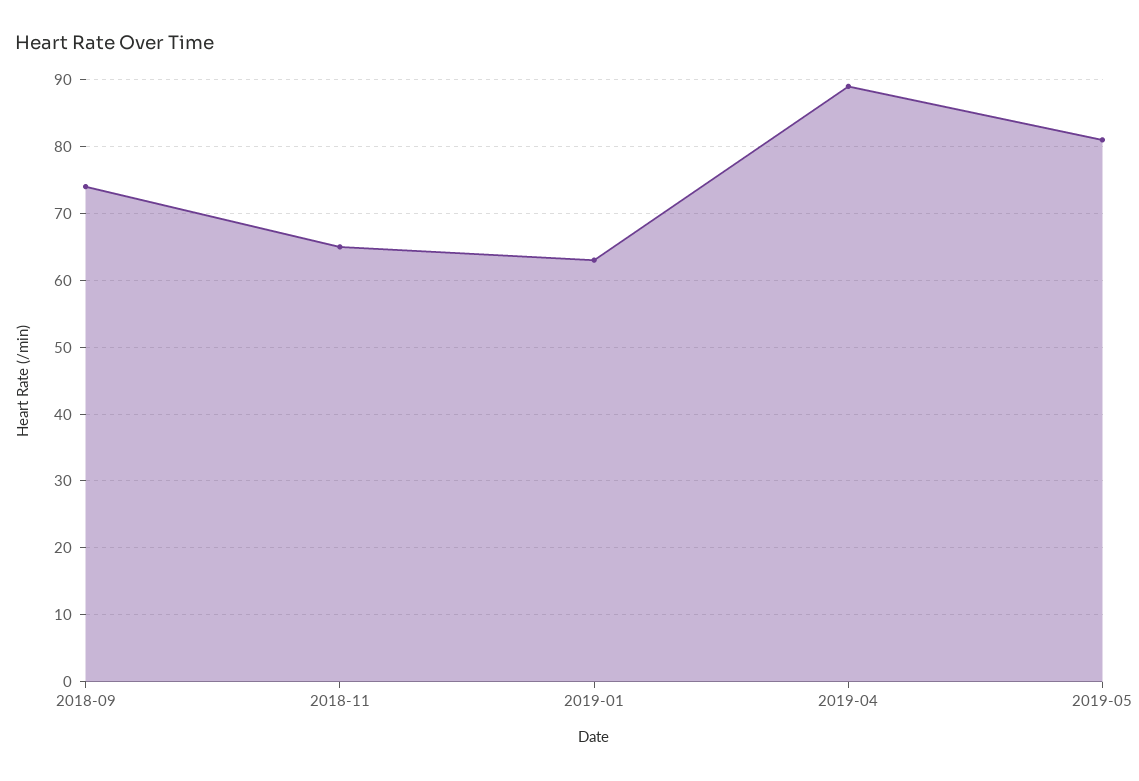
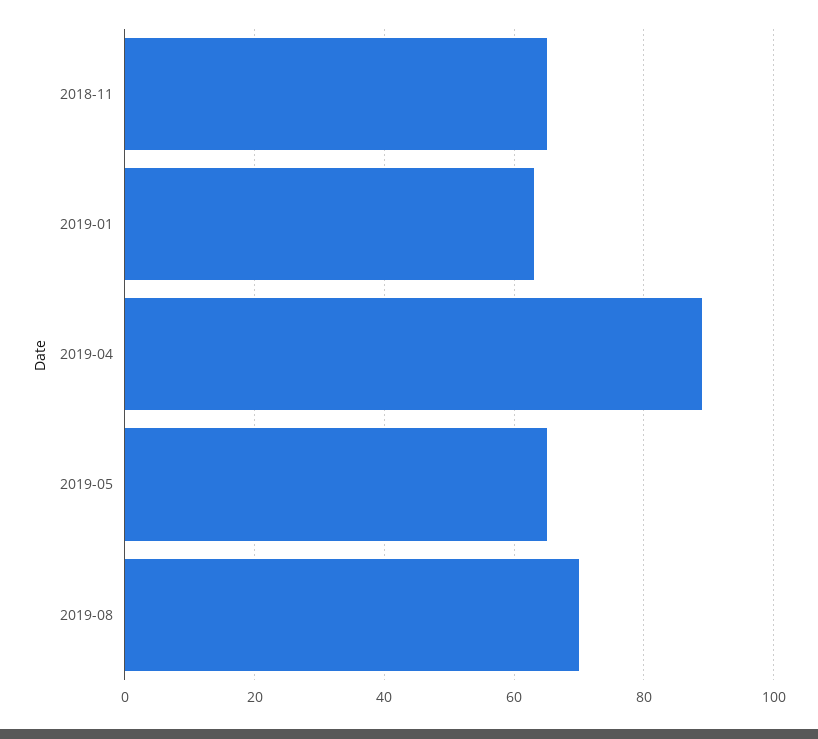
2018-09: 74 -> none
2019-05: 81 -> 65
2019-08: none -> 70

